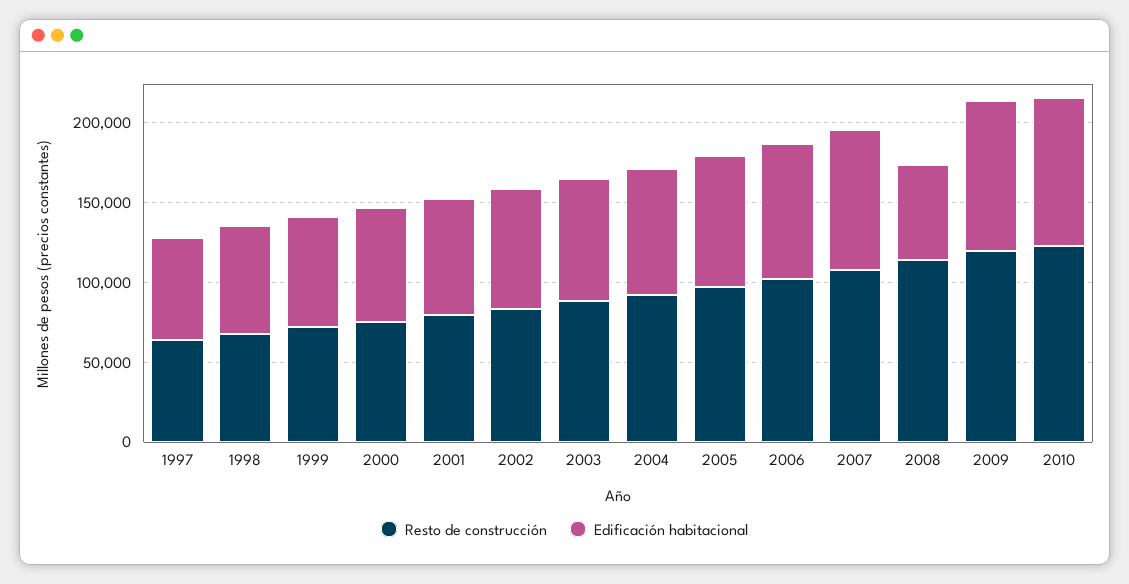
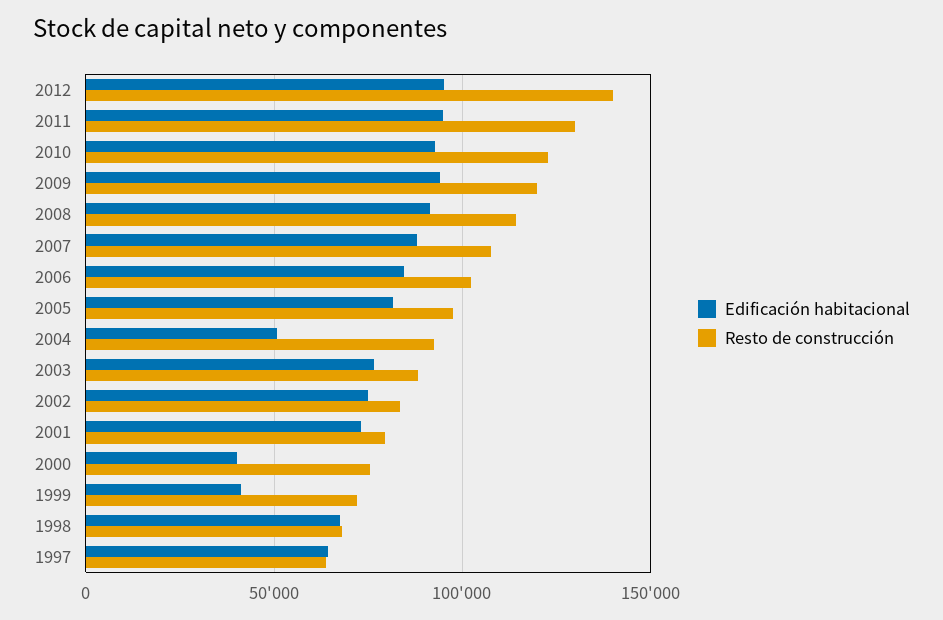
Edificación habitacional, 1999: 70000 -> 40000
Edificación habitacional, 2000: 70000 -> 40000
Edificación habitacional, 2004: 80000 -> 50000
Edificación habitacional, 2008: 60000 -> 90000
Edificación habitacional, 2012: none -> 95000
Resto de construcción, 2012: none -> 140000
Edificación habitacional, 2011: none -> 95000
Resto de construcción, 2011: none -> 130000

